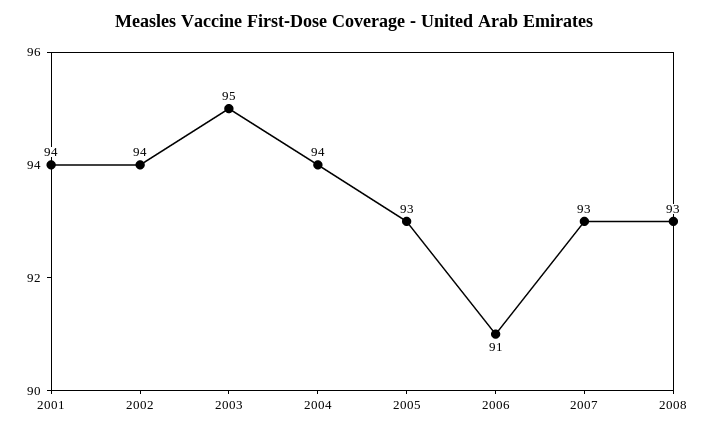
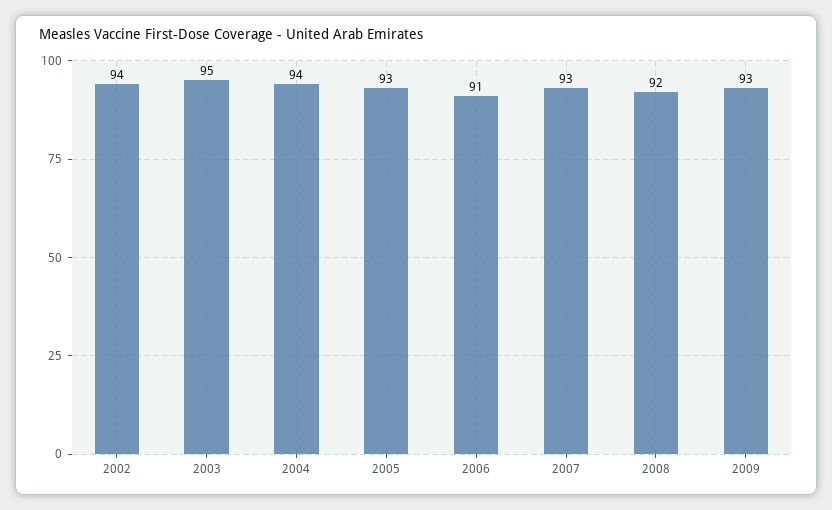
2001: 94 -> none
2008: 93 -> 92
2009: none -> 93

